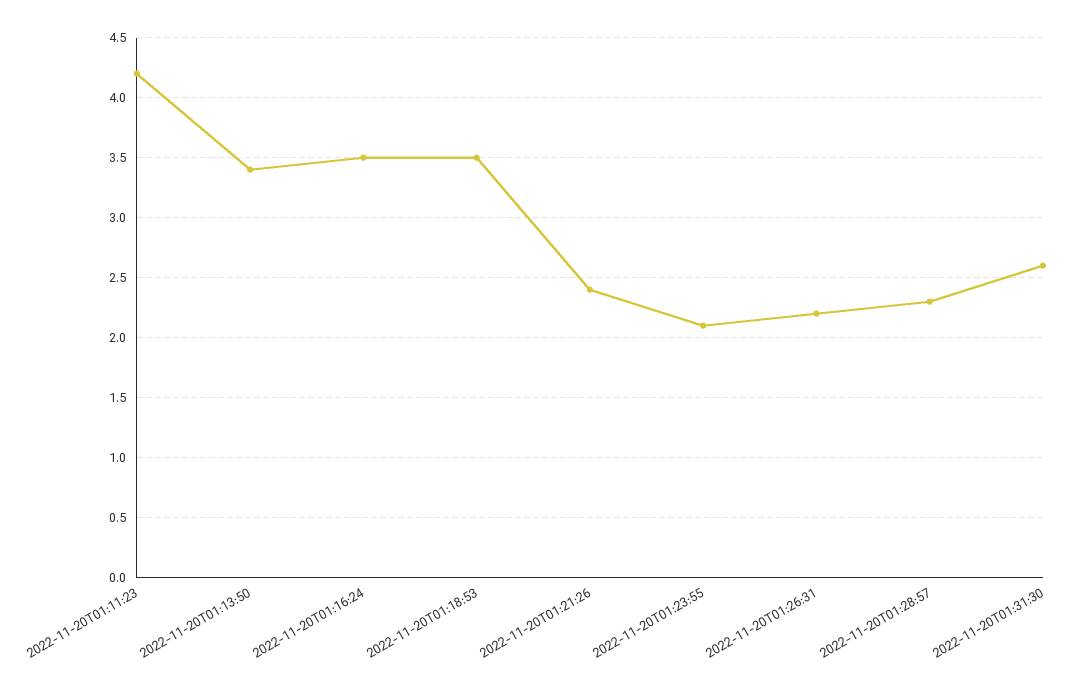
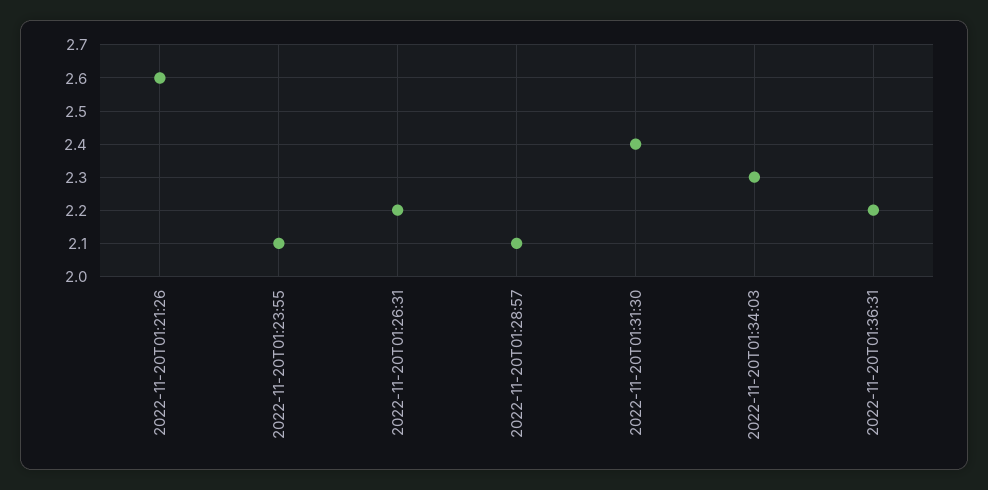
2022-11-20T01:11:23: 4.2 -> none
2022-11-20T01:13:50: 3.4 -> none
2022-11-20T01:16:24: 3.5 -> none
2022-11-20T01:18:53: 3.5 -> none
2022-11-20T01:21:26: 2.4 -> 2.6
2022-11-20T01:28:57: 2.3 -> 2.1
2022-11-20T01:31:30: 2.6 -> 2.4
2022-11-20T01:34:03: none -> 2.3
2022-11-20T01:36:31: none -> 2.2

